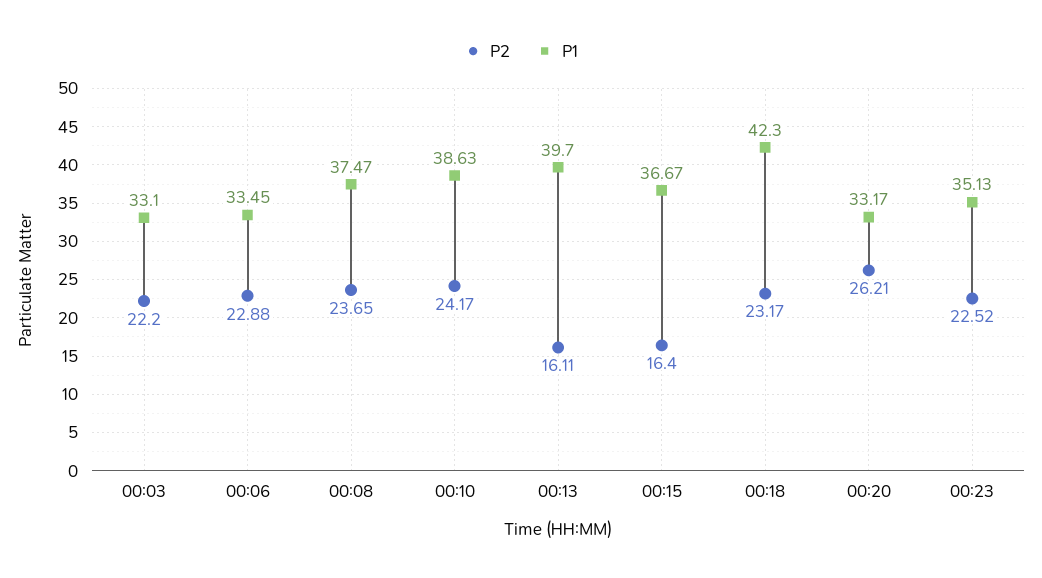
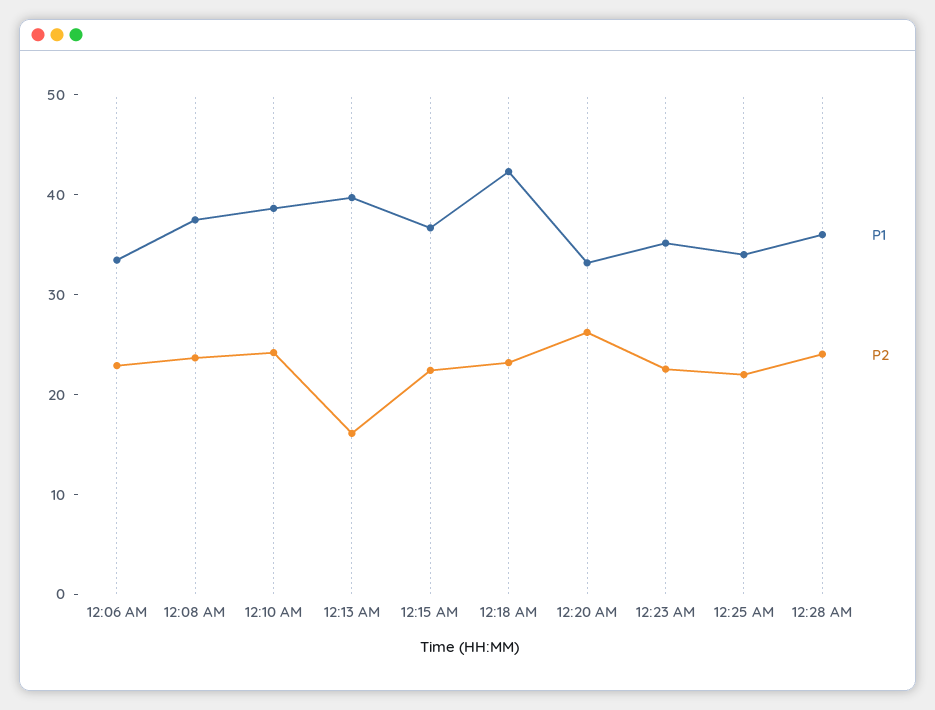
P2, 00:03: 22.2 -> none
P1, 00:03: 33.1 -> none
P2, 00:15: 16.4 -> 22
P1, 12:25 AM: none -> 34
P2, 12:25 AM: none -> 22
P1, 12:28 AM: none -> 36
P2, 12:28 AM: none -> 24

